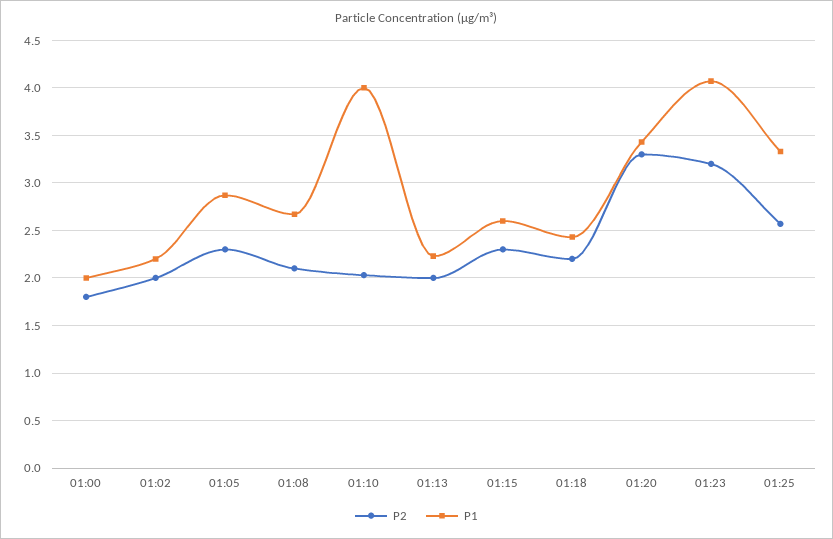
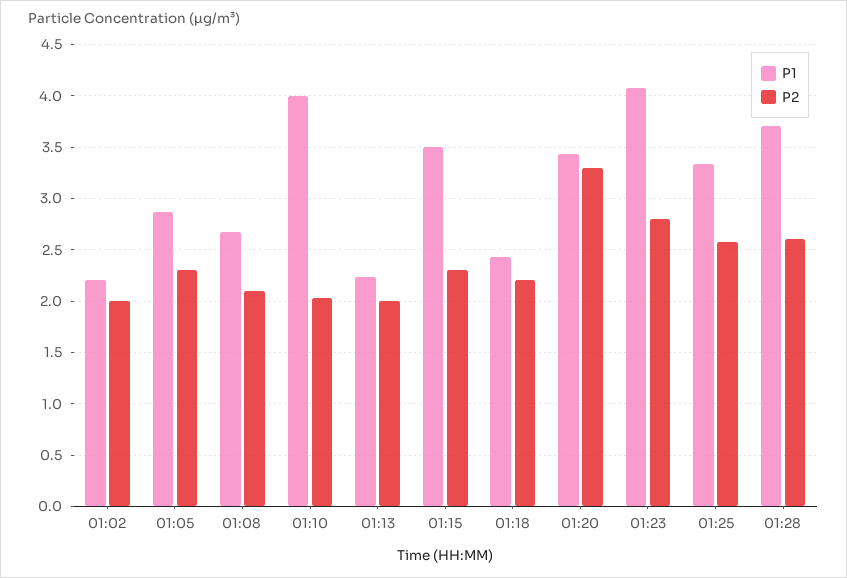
P2, 01:00: 1.8 -> none
P1, 01:00: 2 -> none
P1, 01:15: 2.6 -> 3.5
P2, 01:23: 3.2 -> 2.8
P1, 01:28: none -> 3.7
P2, 01:28: none -> 2.6

